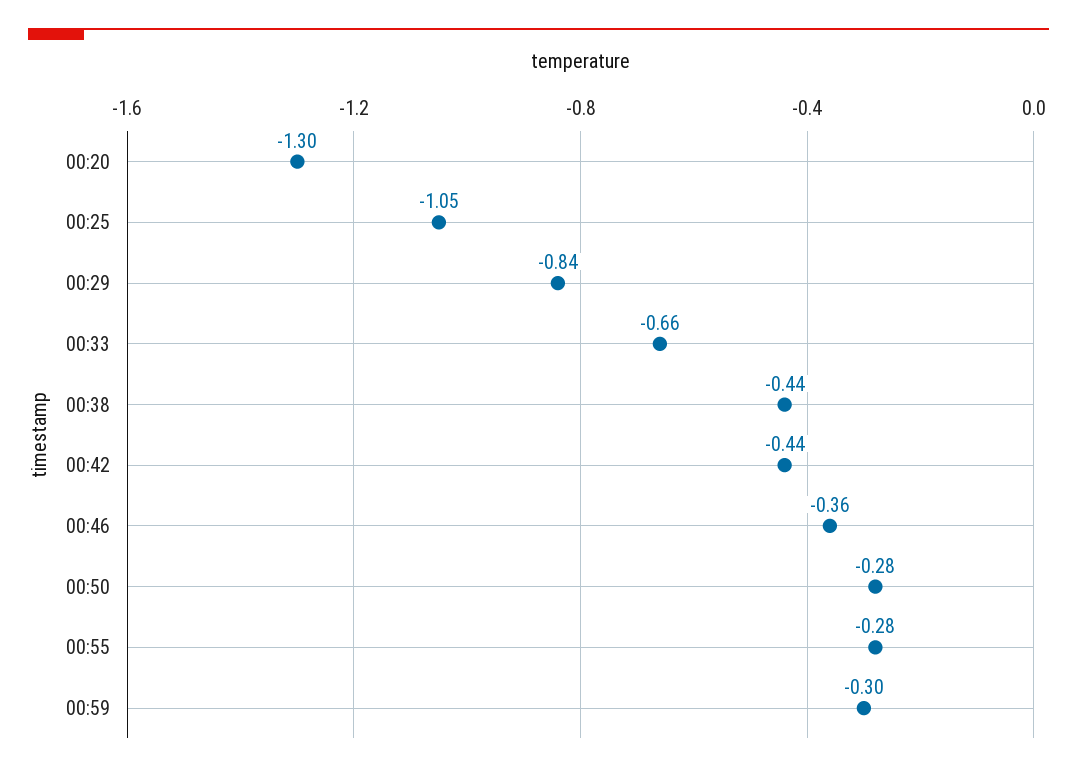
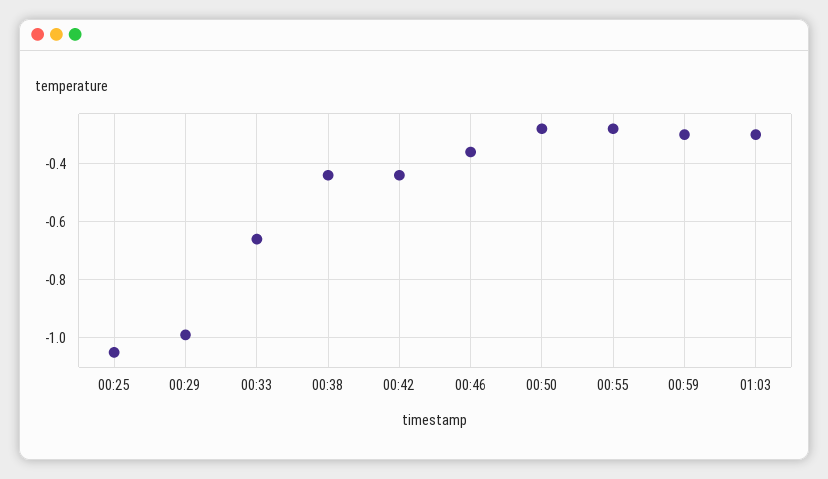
00:20: -1.3 -> none
00:29: -0.84 -> -1
01:03: none -> -0.3

